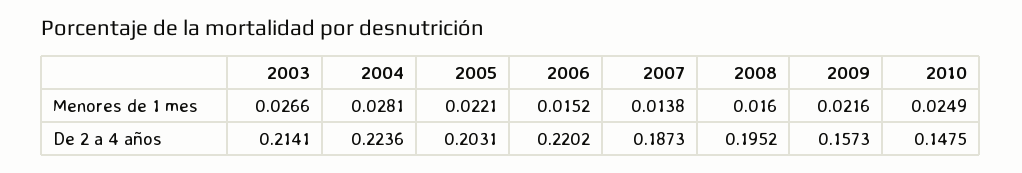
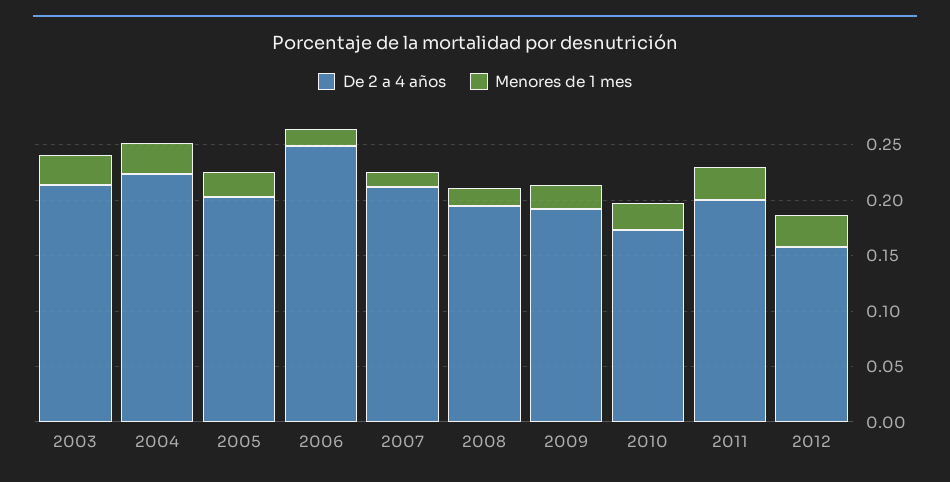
De 2 a 4 años, 2006: 0.2202 -> 0.25
De 2 a 4 años, 2007: 0.1873 -> 0.21
De 2 a 4 años, 2009: 0.1573 -> 0.19
De 2 a 4 años, 2010: 0.1475 -> 0.17
De 2 a 4 años, 2011: none -> 0.2
Menores de 1 mes, 2011: none -> 0.03
De 2 a 4 años, 2012: none -> 0.16
Menores de 1 mes, 2012: none -> 0.03

